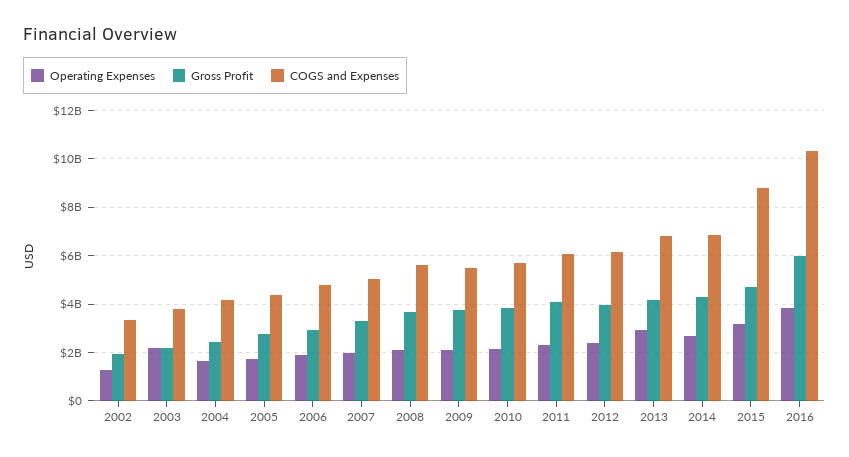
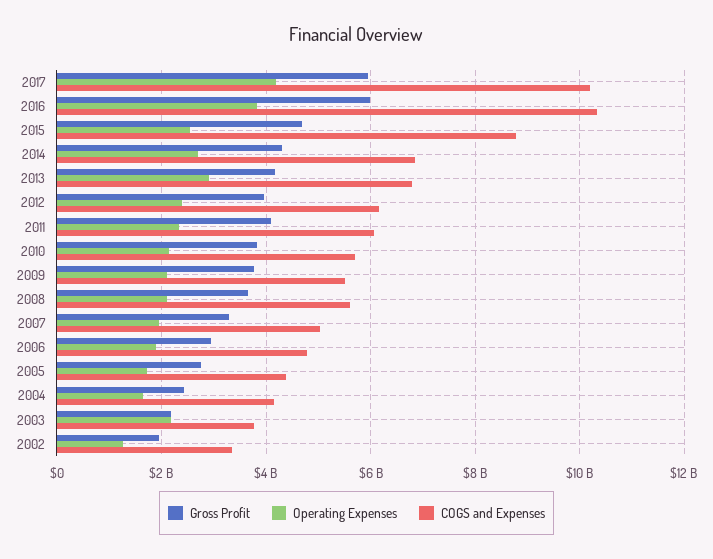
Operating Expenses, 2015: 3250000000 -> 2600000000
Gross Profit, 2017: none -> 6000000000
Operating Expenses, 2017: none -> 4200000000
COGS and Expenses, 2017: none -> 10200000000

